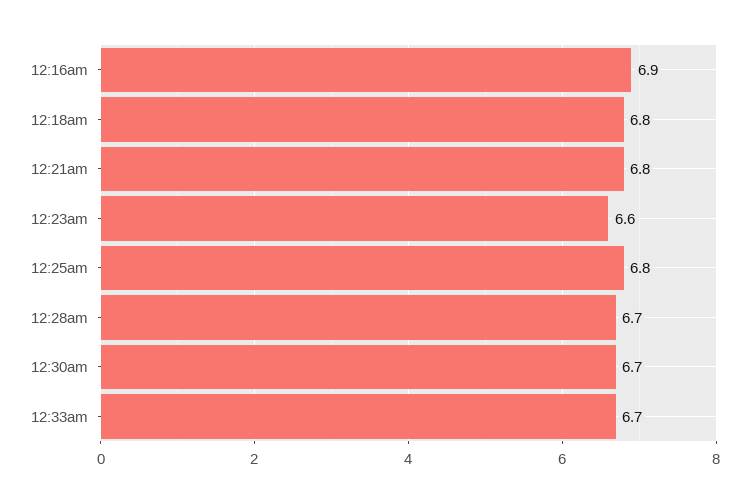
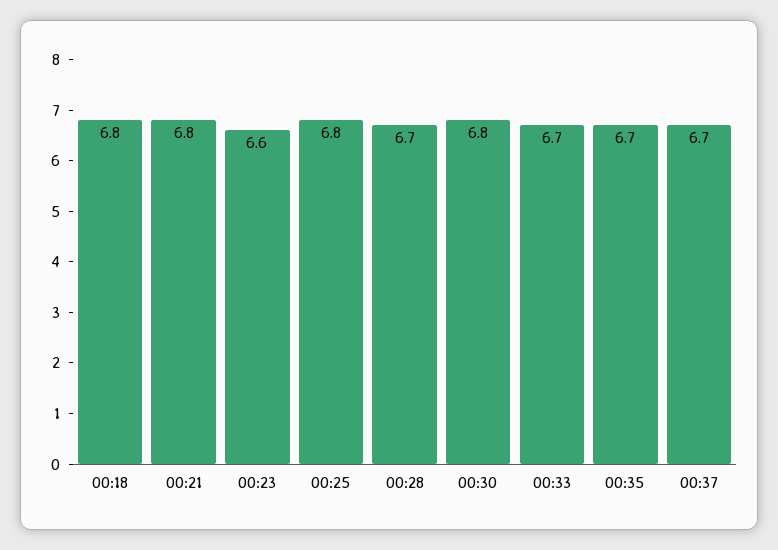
12:16am: 6.9 -> none
12:30am: 6.7 -> 6.8
00:35: none -> 6.7
00:37: none -> 6.7

